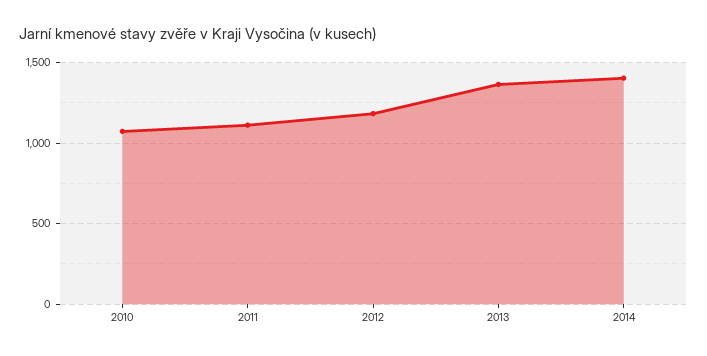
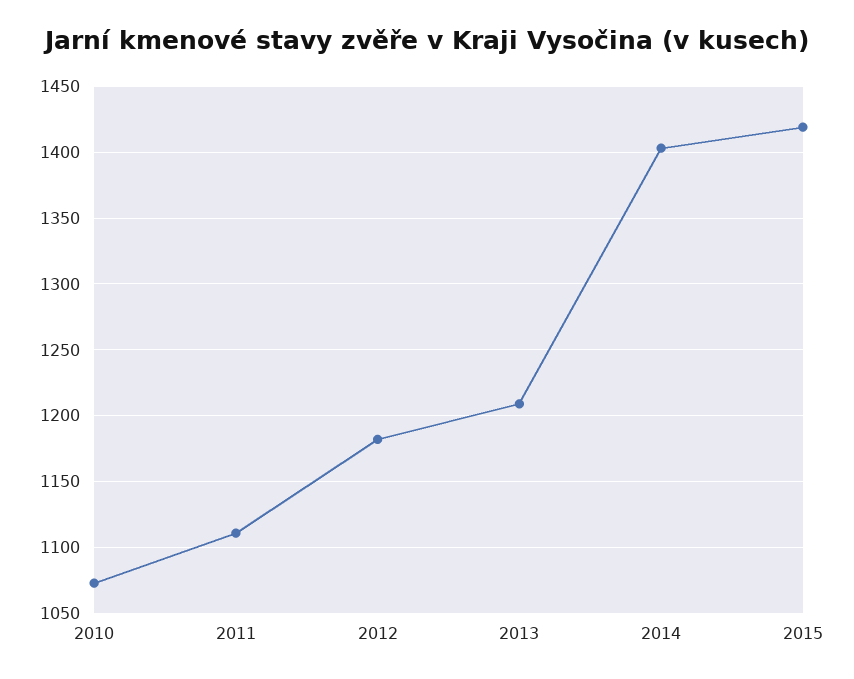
2013: 1350 -> 1210
2015: none -> 1420

